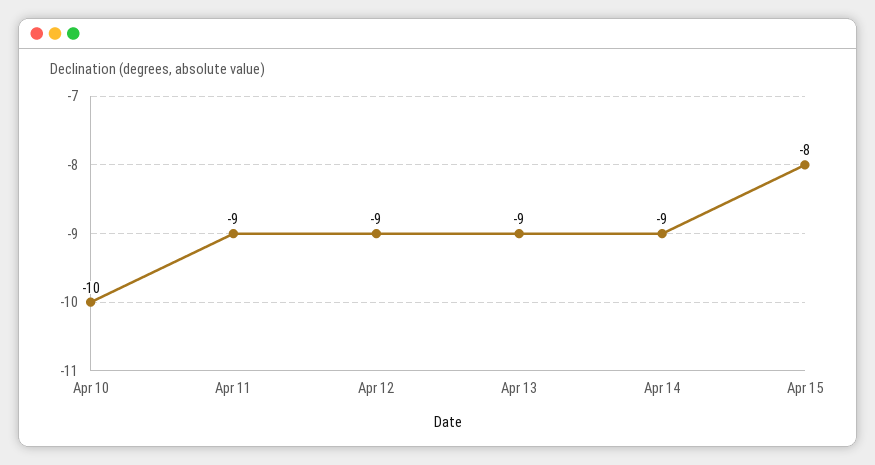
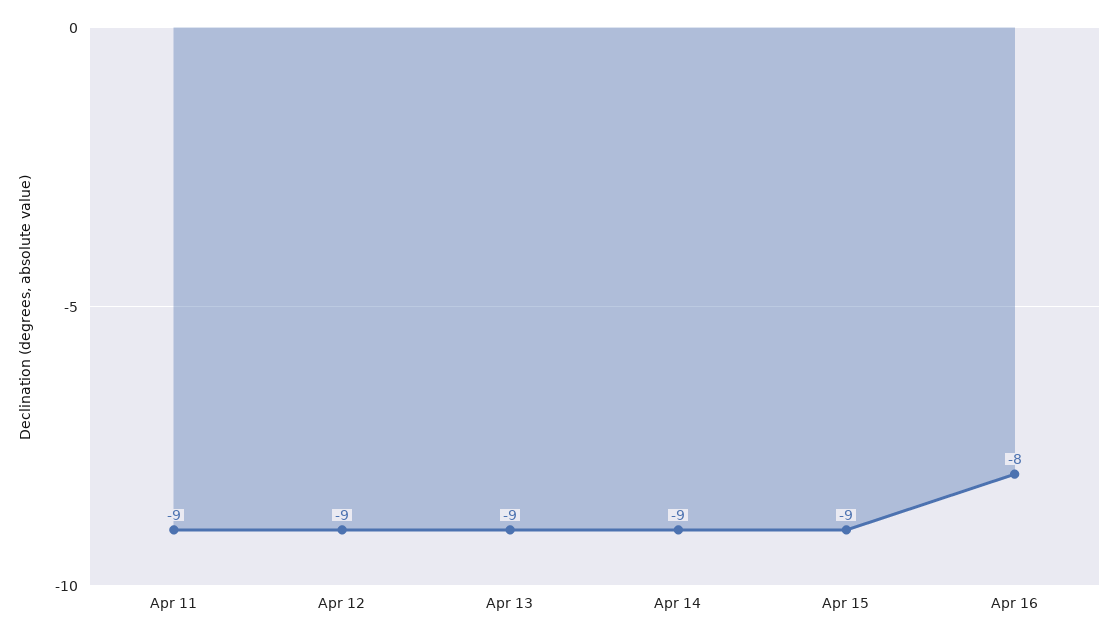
Apr 10: -10 -> none
Apr 15: -8 -> -9
Apr 16: none -> -8

